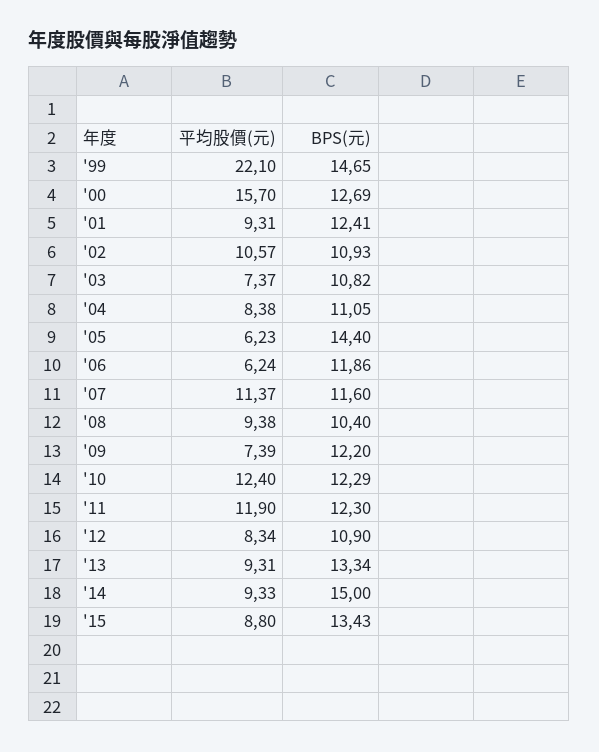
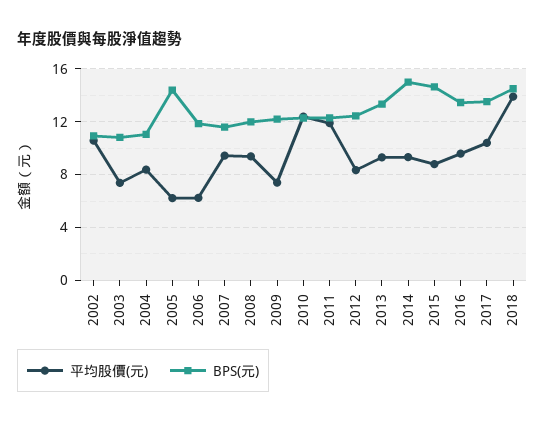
平均股價(元), '99: 22.1 -> none
BPS(元), '99: 14.65 -> none
平均股價(元), '00: 15.7 -> none
BPS(元), '00: 12.69 -> none
平均股價(元), '01: 9.31 -> none
BPS(元), '01: 12.41 -> none
平均股價(元), '07: 11.37 -> 9.5
BPS(元), '08: 10.4 -> 12
BPS(元), '12: 10.9 -> 12.5
BPS(元), '15: 13.43 -> 14.5
平均股價(元), 2016: none -> 9.5
BPS(元), 2016: none -> 13.5
平均股價(元), 2017: none -> 10.5
BPS(元), 2017: none -> 13.5
平均股價(元), 2018: none -> 14
BPS(元), 2018: none -> 14.5

